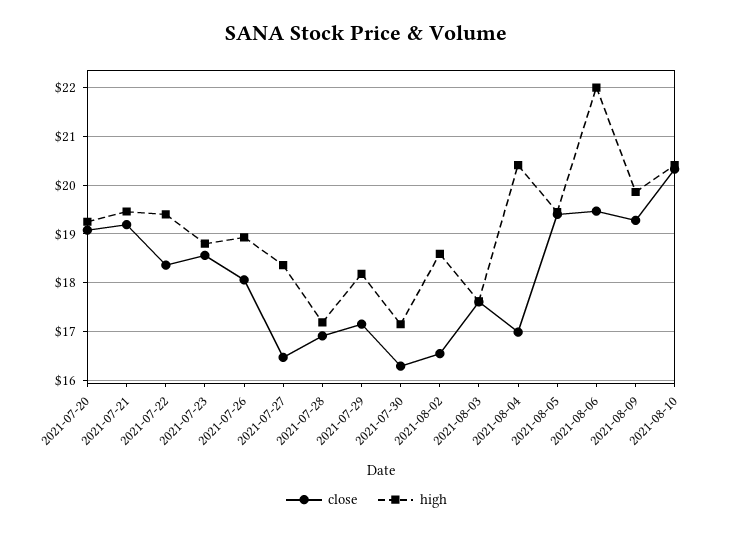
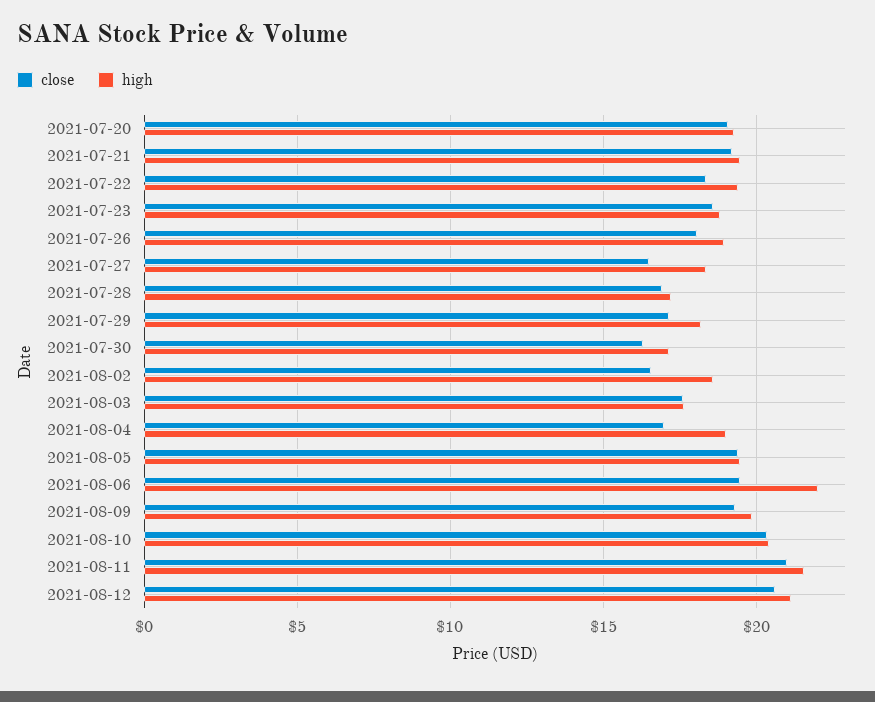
high, 2021-08-04: 20.4 -> 19
close, 2021-08-11: none -> 21
high, 2021-08-11: none -> 21.5
close, 2021-08-12: none -> 20.5
high, 2021-08-12: none -> 21

